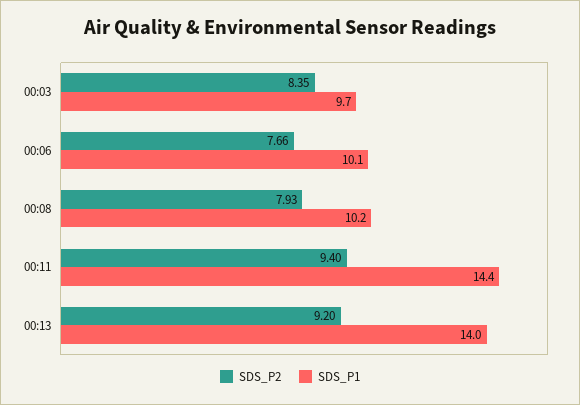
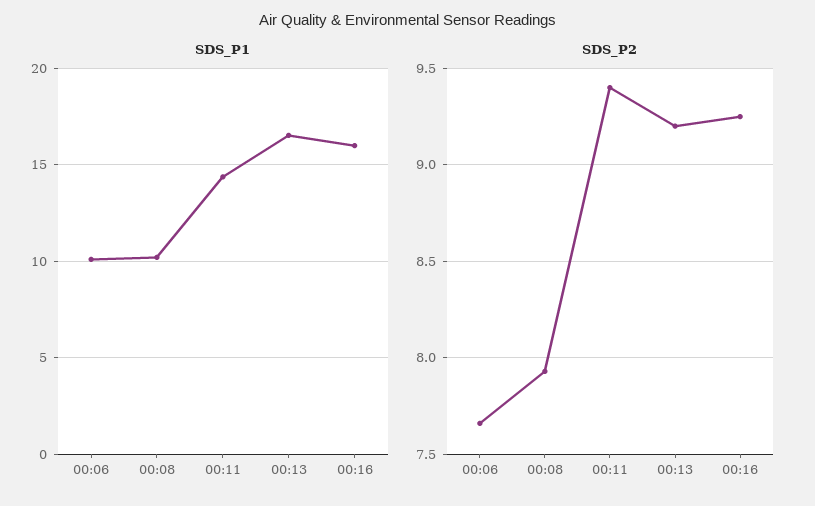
SDS_P2, 00:03: 8.35 -> none
SDS_P1, 00:03: 9.7 -> none
SDS_P1, 00:13: 14 -> 16.5
SDS_P1, 00:16: none -> 16
SDS_P2, 00:16: none -> 9.25

